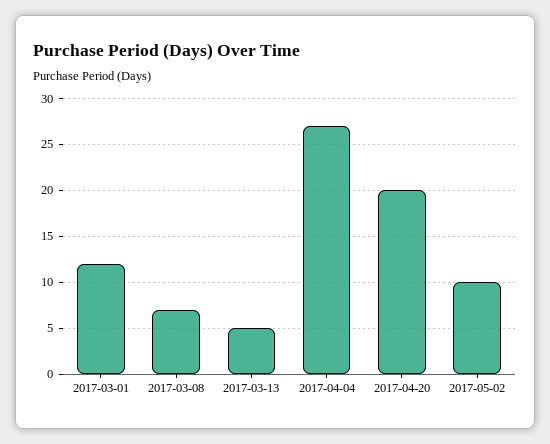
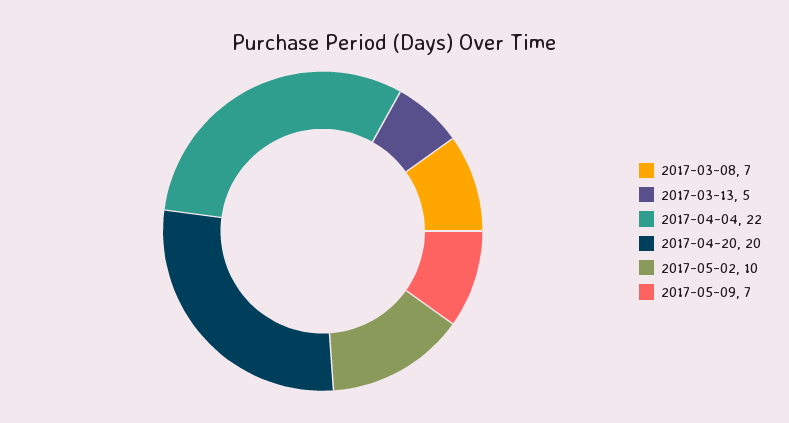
2017-03-01: 12 -> none
2017-04-04: 27 -> 22
2017-05-09: none -> 7

